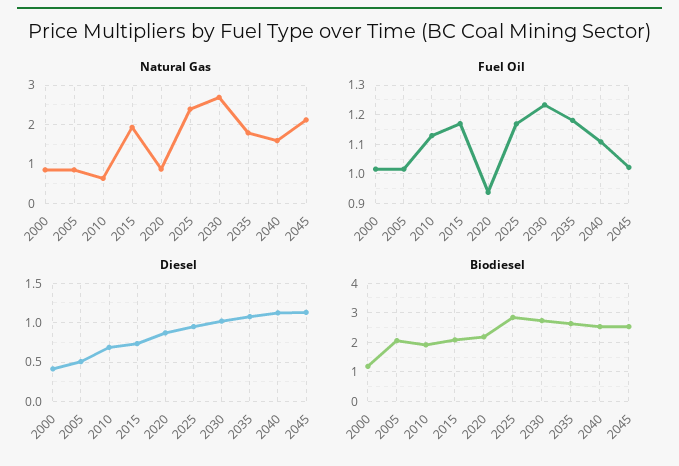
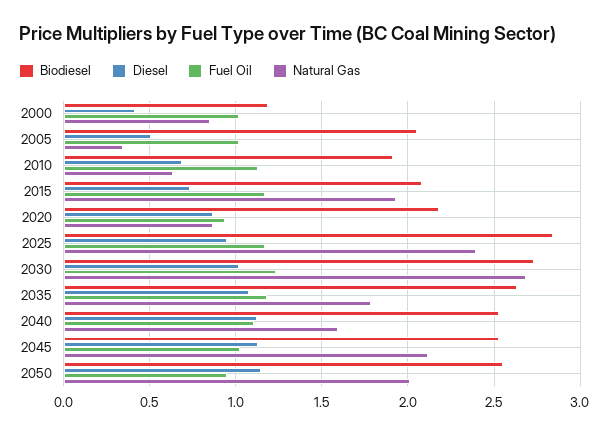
Natural Gas, 2005: 0.8 -> 0.35
Biodiesel, 2050: none -> 2.55
Diesel, 2050: none -> 1.15
Fuel Oil, 2050: none -> 0.95
Natural Gas, 2050: none -> 2

